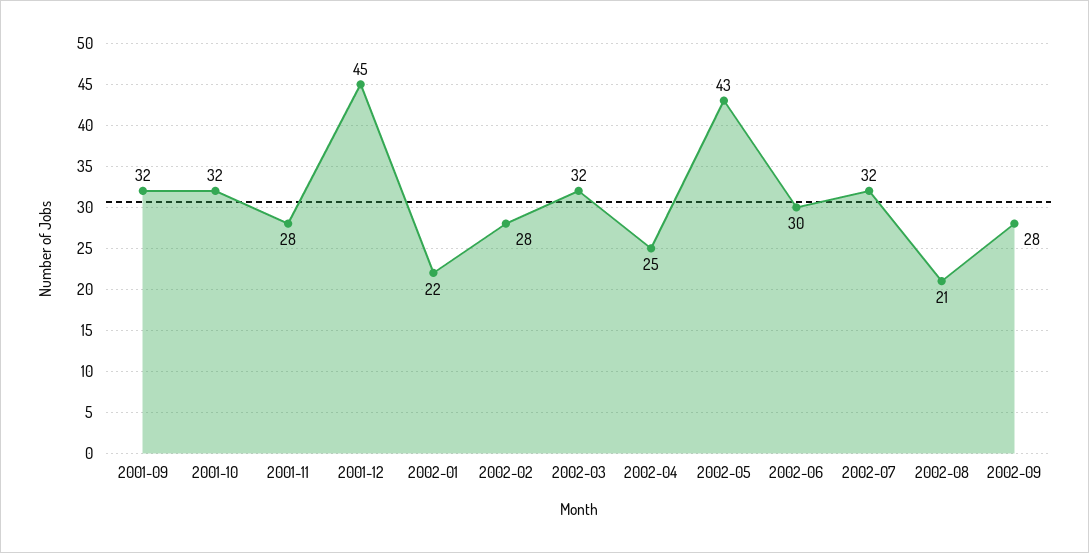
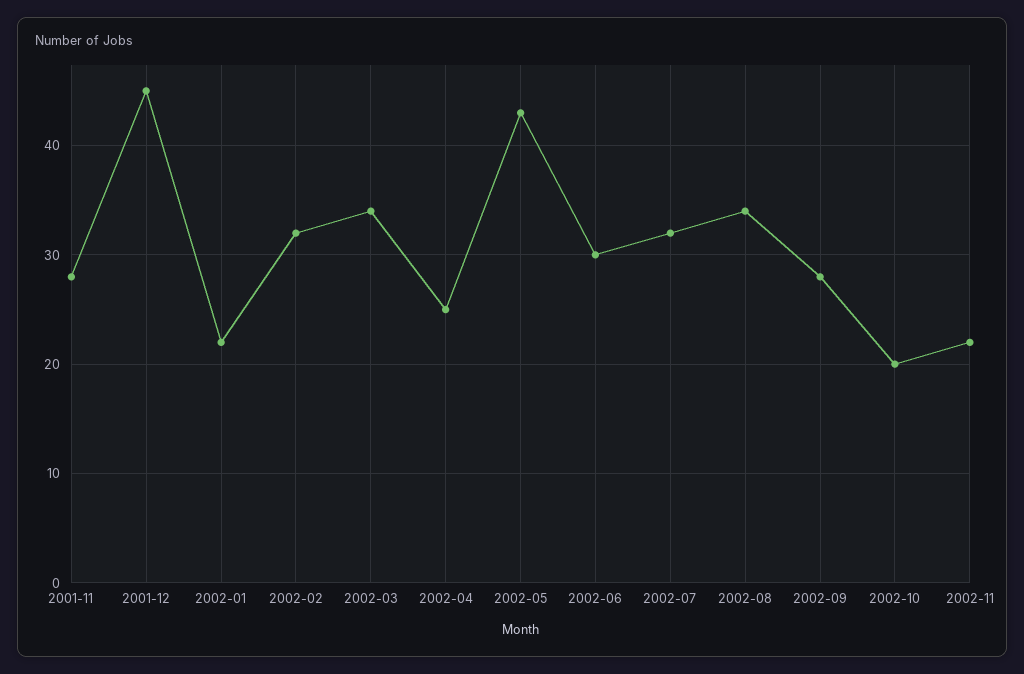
2001-09: 32 -> none
2001-10: 32 -> none
2002-02: 28 -> 32
2002-03: 32 -> 34
2002-08: 21 -> 34
2002-10: none -> 20
2002-11: none -> 22

